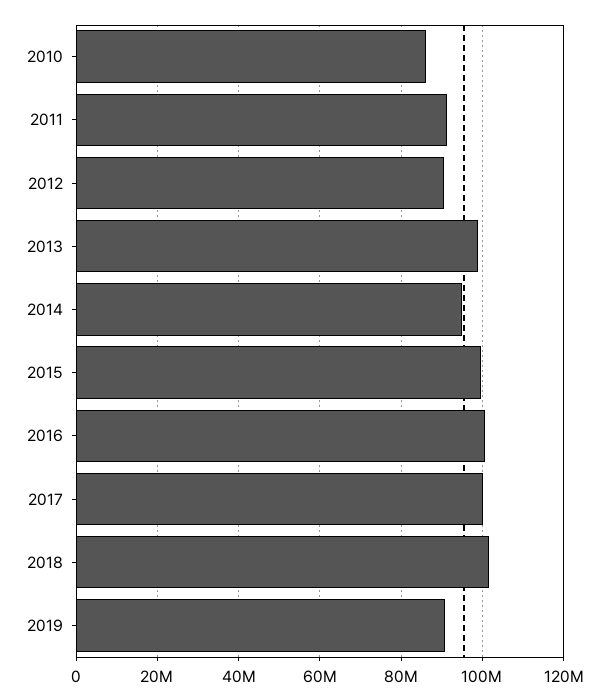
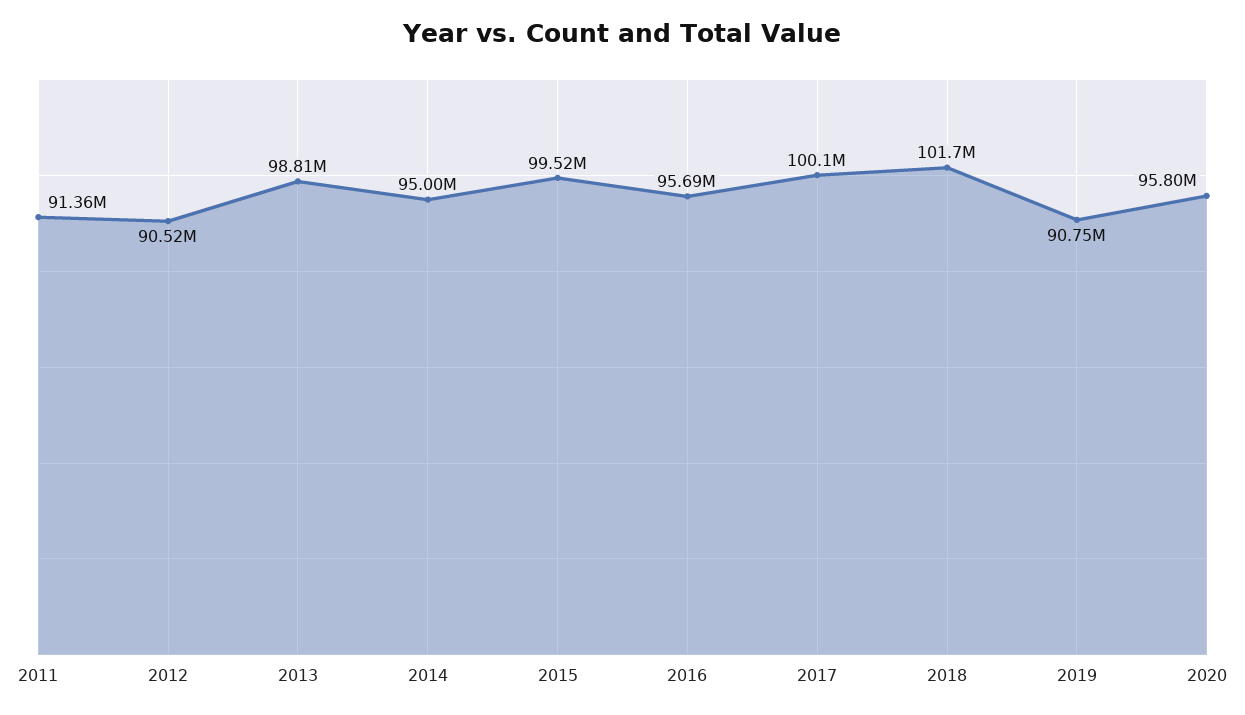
2010: 86000000 -> none
2016: 100000000 -> 95690000
2020: none -> 95800000

